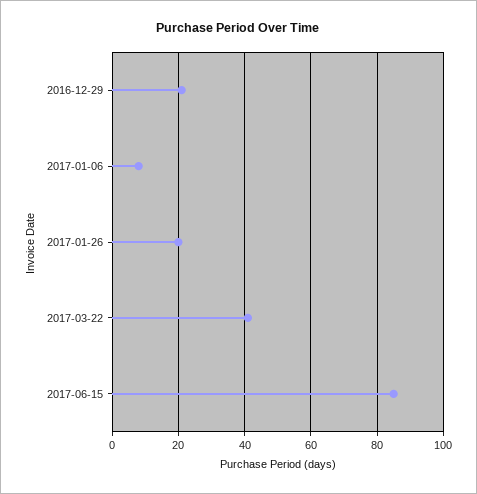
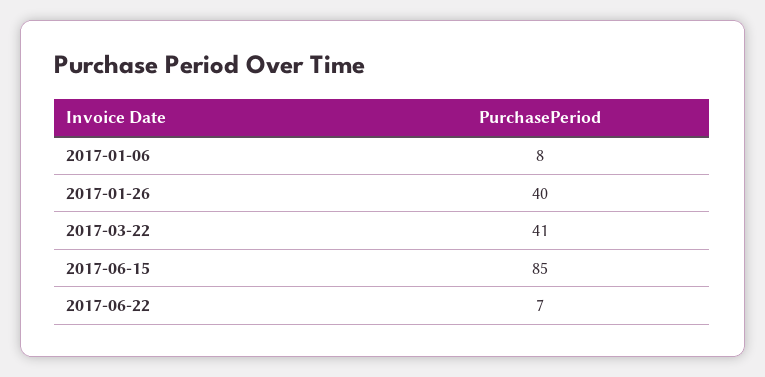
2016-12-29: 20 -> none
2017-01-26: 20 -> 40
2017-06-22: none -> 7

